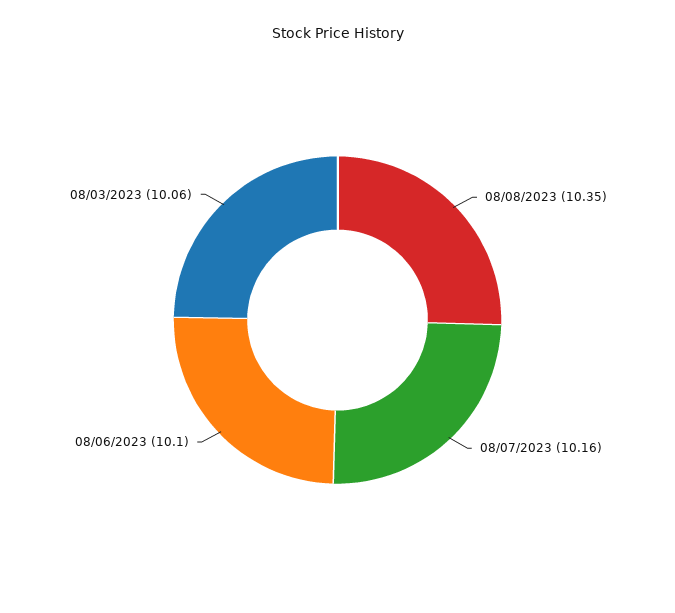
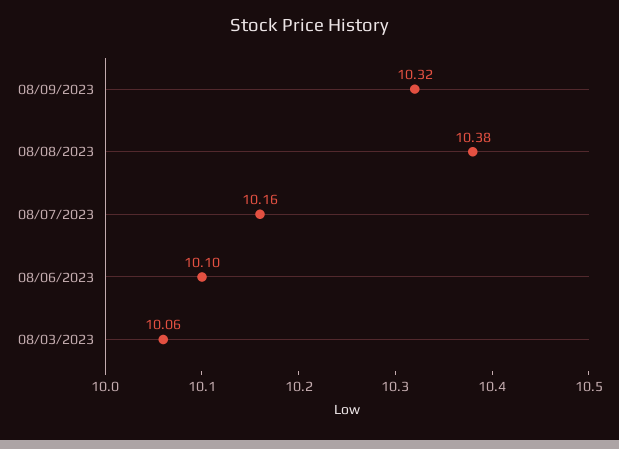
08/08/2023: 10.35 -> 10.38
08/09/2023: none -> 10.32

